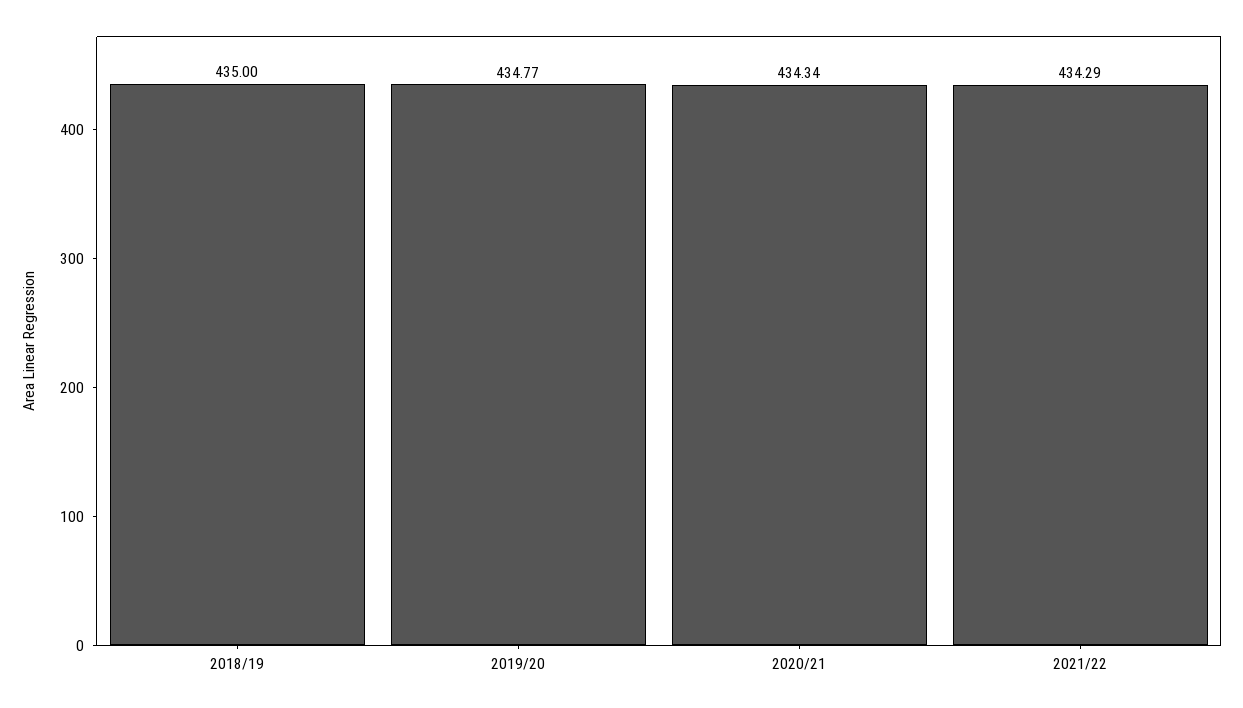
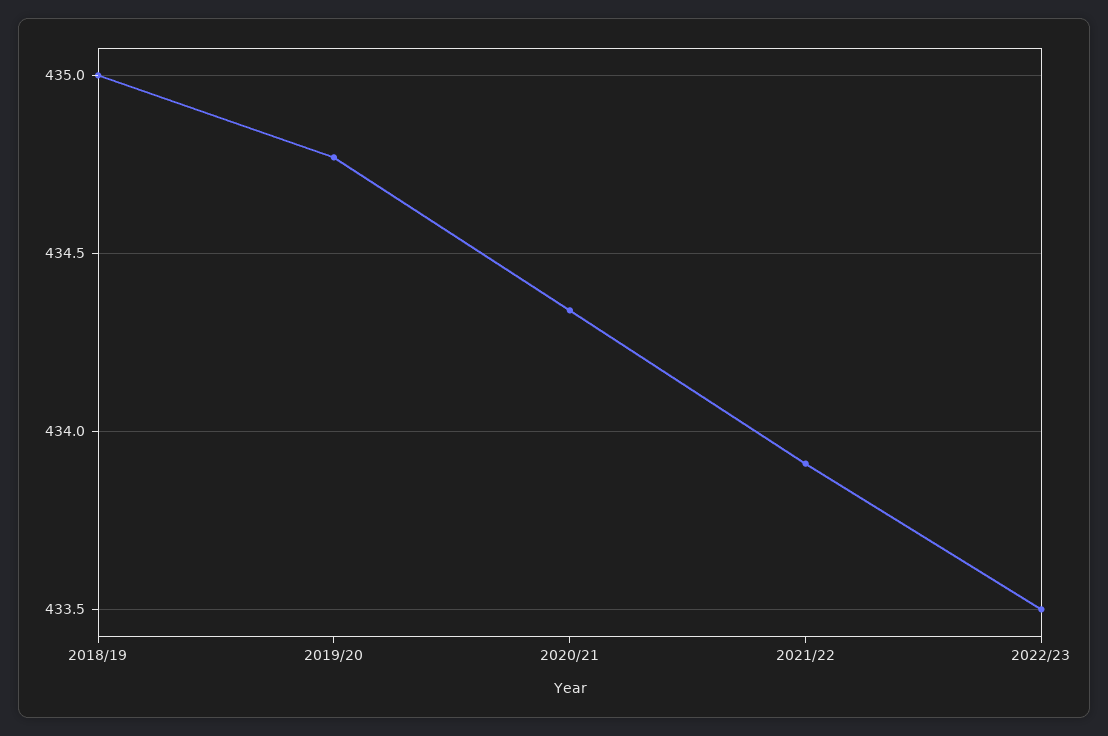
2021/22: 434.29 -> 433.9
2022/23: none -> 433.5

